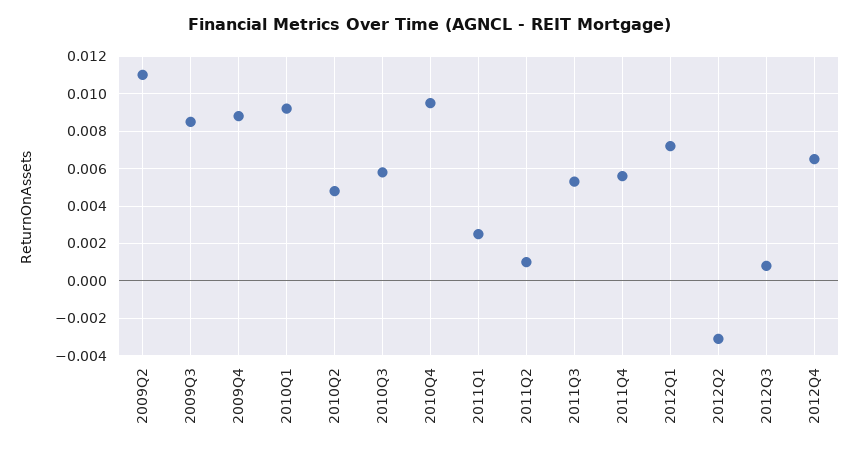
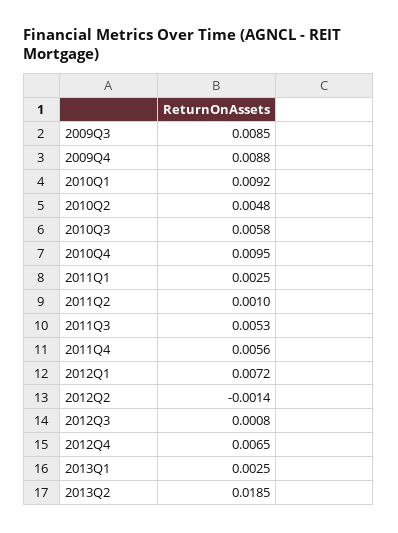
2009Q2: 0.011 -> none
2012Q2: -0.003 -> -0.0014
2013Q1: none -> 0.0025
2013Q2: none -> 0.0185

